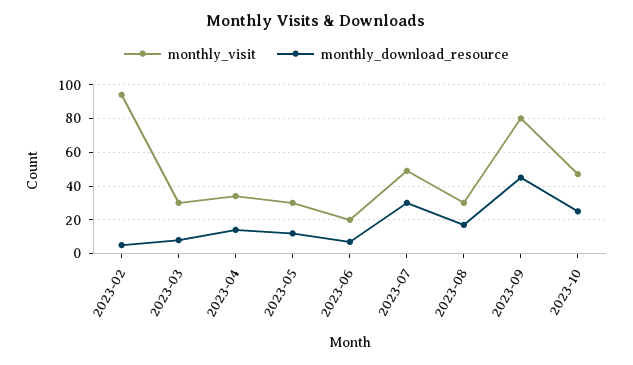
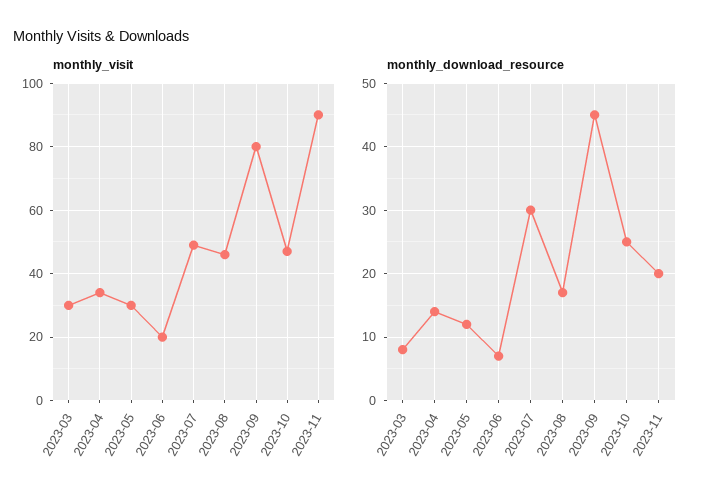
monthly_visit, 2023-02: 95 -> none
monthly_download_resource, 2023-02: 5 -> none
monthly_visit, 2023-08: 30 -> 45
monthly_visit, 2023-11: none -> 90
monthly_download_resource, 2023-11: none -> 20

